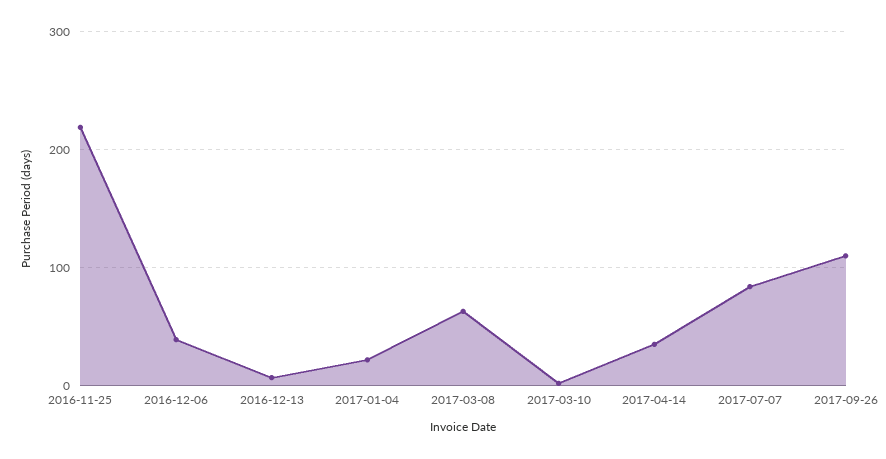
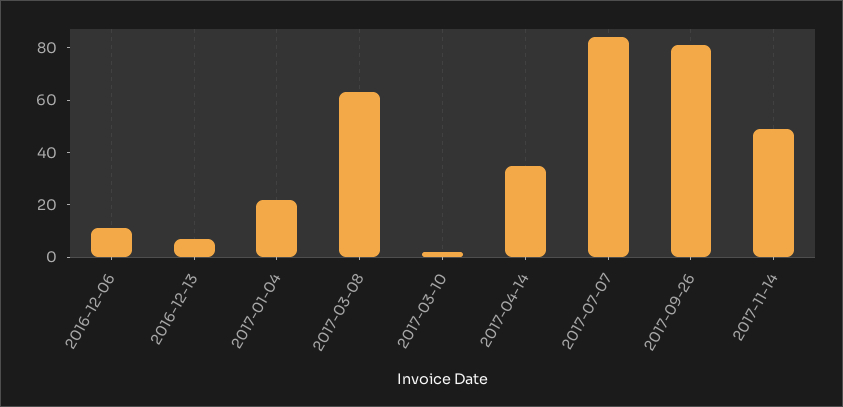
2016-11-25: 220 -> none
2016-12-06: 40 -> 10
2017-09-26: 110 -> 80
2017-11-14: none -> 50

